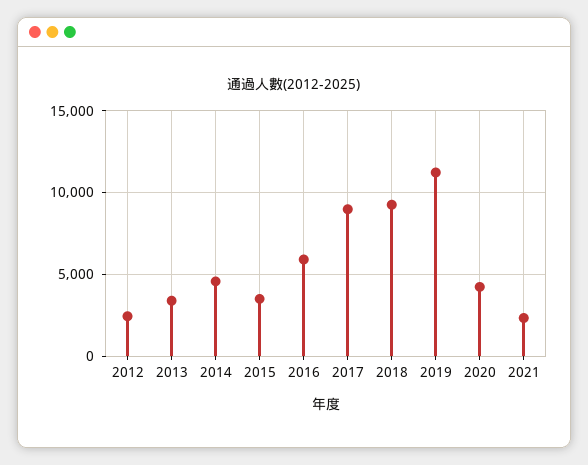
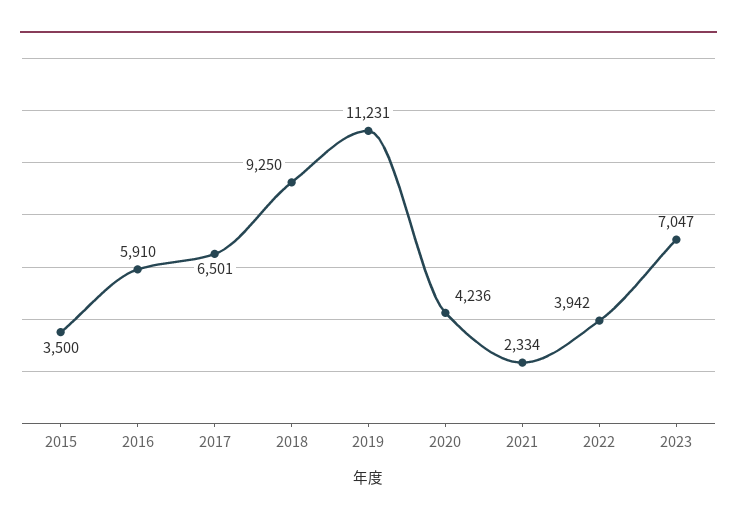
2012: 2500 -> none
2013: 3500 -> none
2014: 4500 -> none
2017: 9000 -> 6501
2022: none -> 3942
2023: none -> 7047

